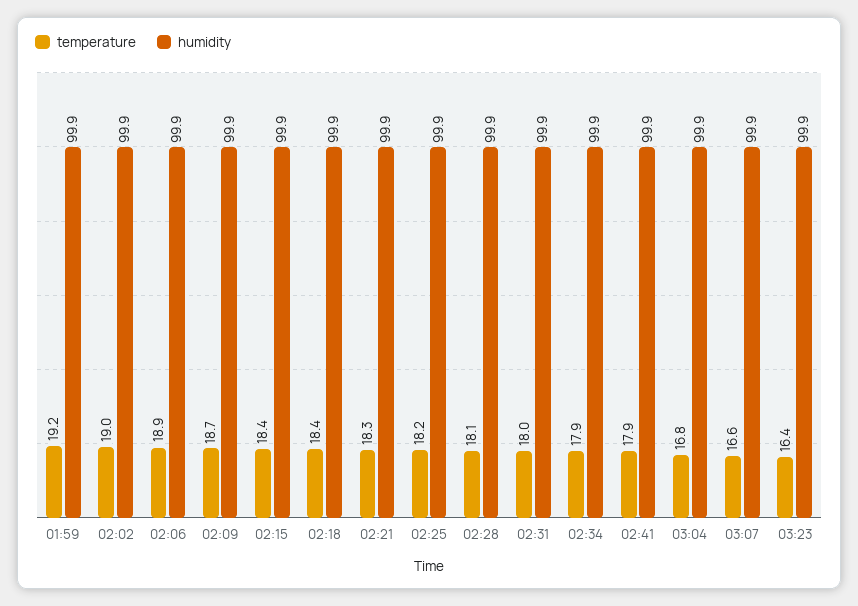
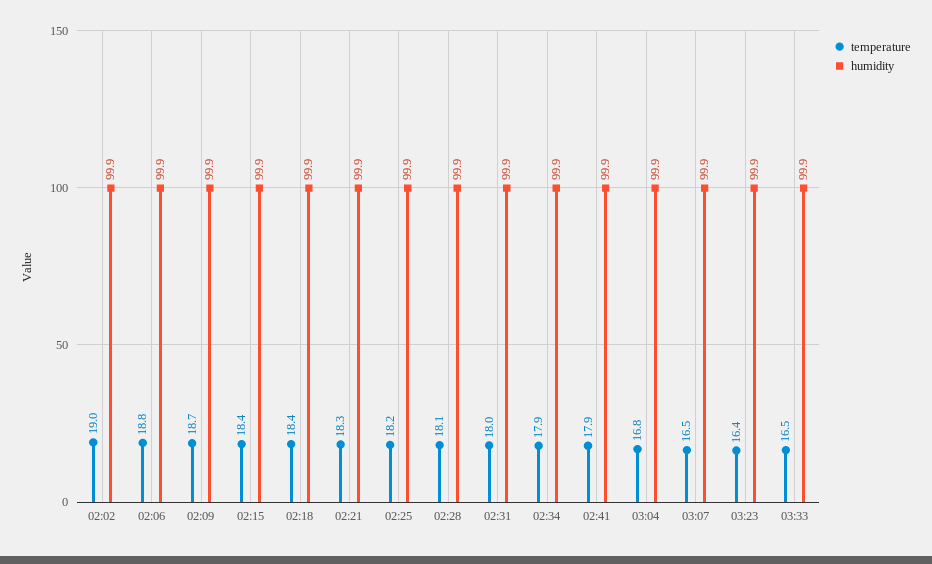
temperature, 01:59: 19.2 -> none
humidity, 01:59: 99.9 -> none
temperature, 02:06: 18.9 -> 18.8
temperature, 03:07: 16.6 -> 16.5
temperature, 03:33: none -> 16.5
humidity, 03:33: none -> 99.9

